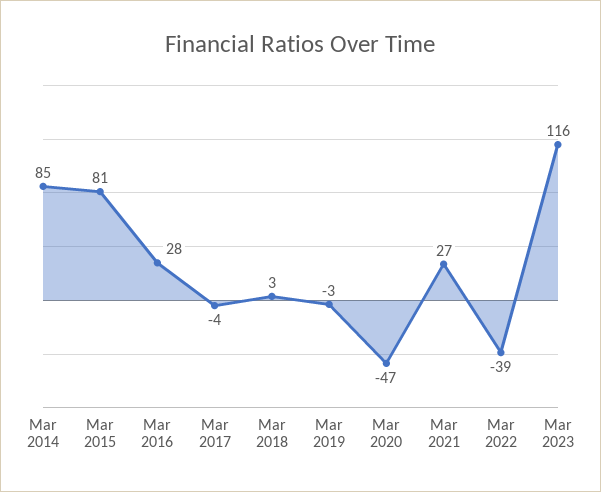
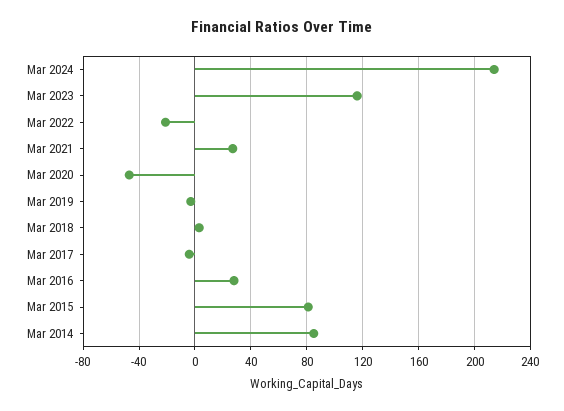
Mar 2022: -39 -> -20
Mar 2024: none -> 215

